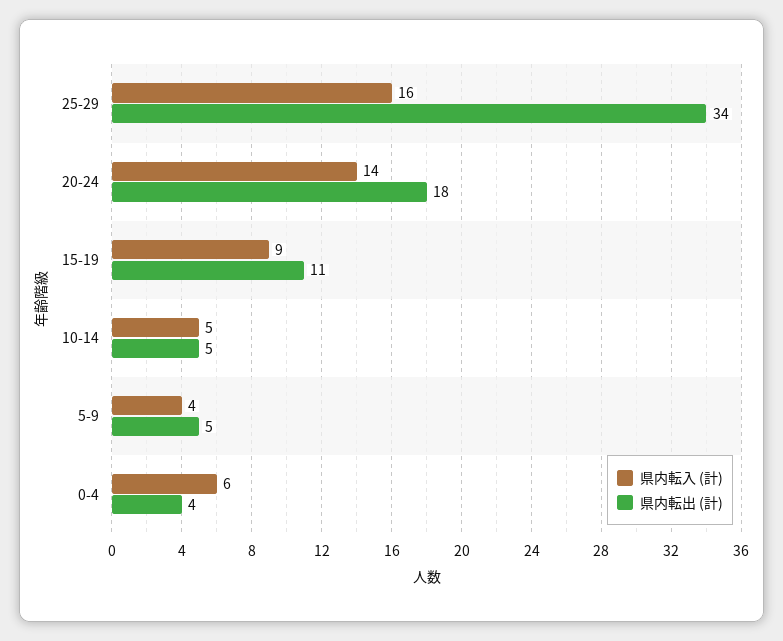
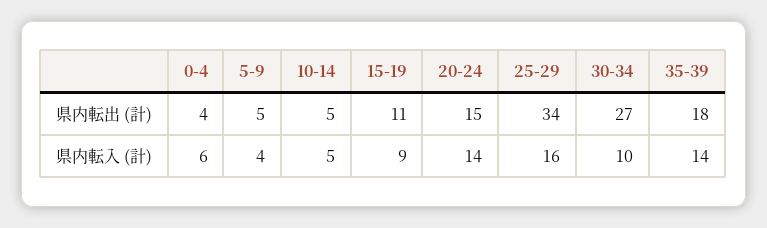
県内転出 (計), 20-24: 18 -> 15
県内転出 (計), 30-34: none -> 27
県内転出 (計), 35-39: none -> 18
県内転入 (計), 30-34: none -> 10
県内転入 (計), 35-39: none -> 14

